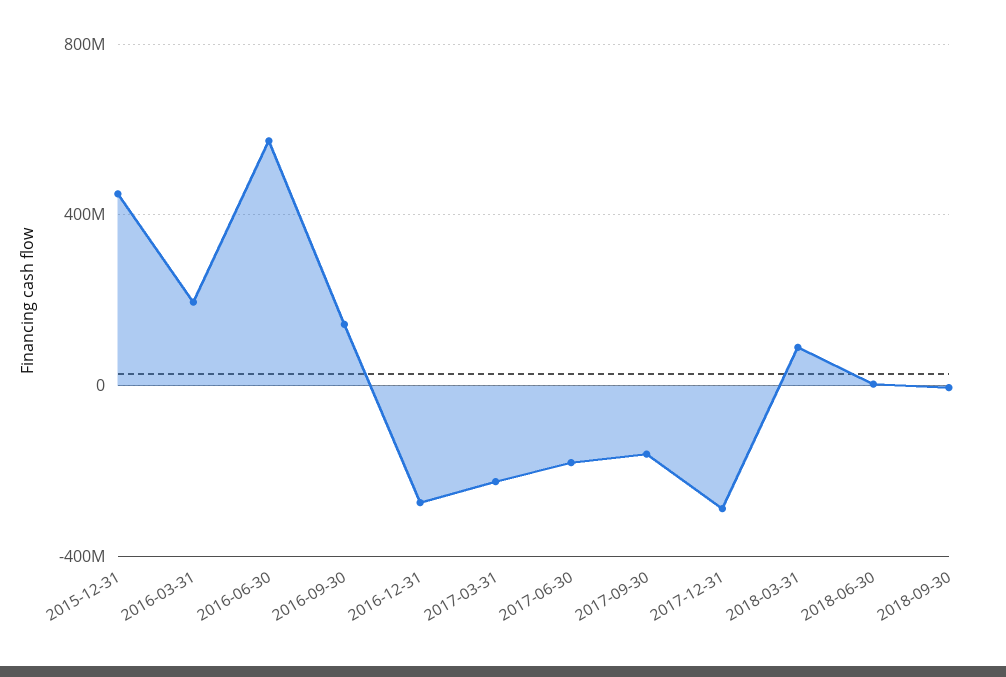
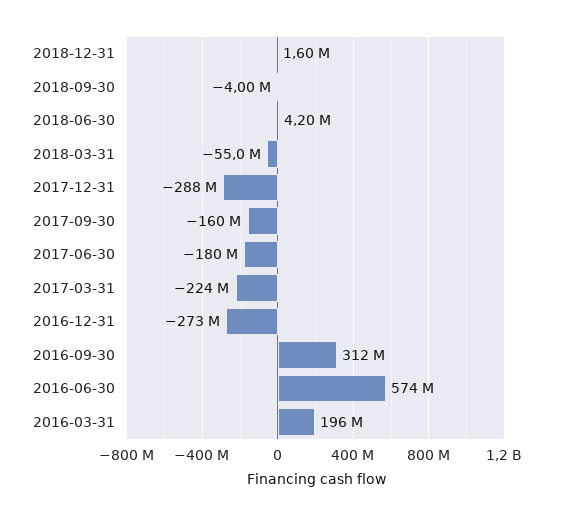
2015-12-31: 450000000 -> none
2016-09-30: 150000000 -> 312000000
2018-03-31: 100000000 -> -55000000
2018-12-31: none -> 1600000

